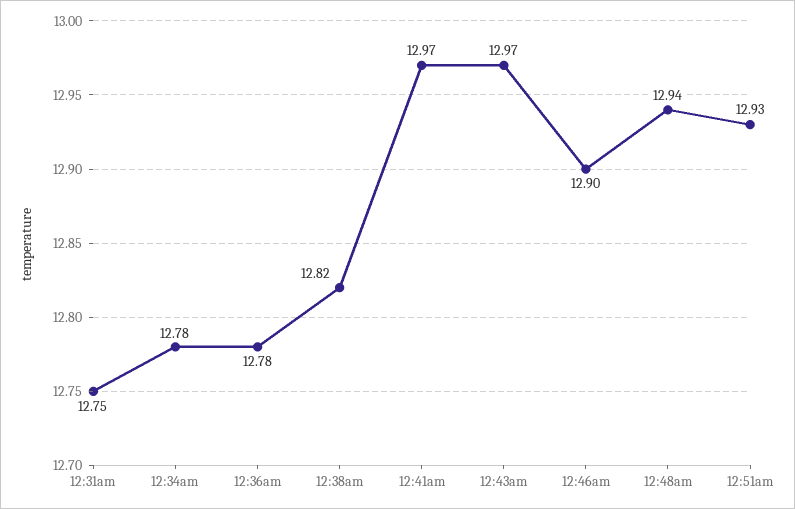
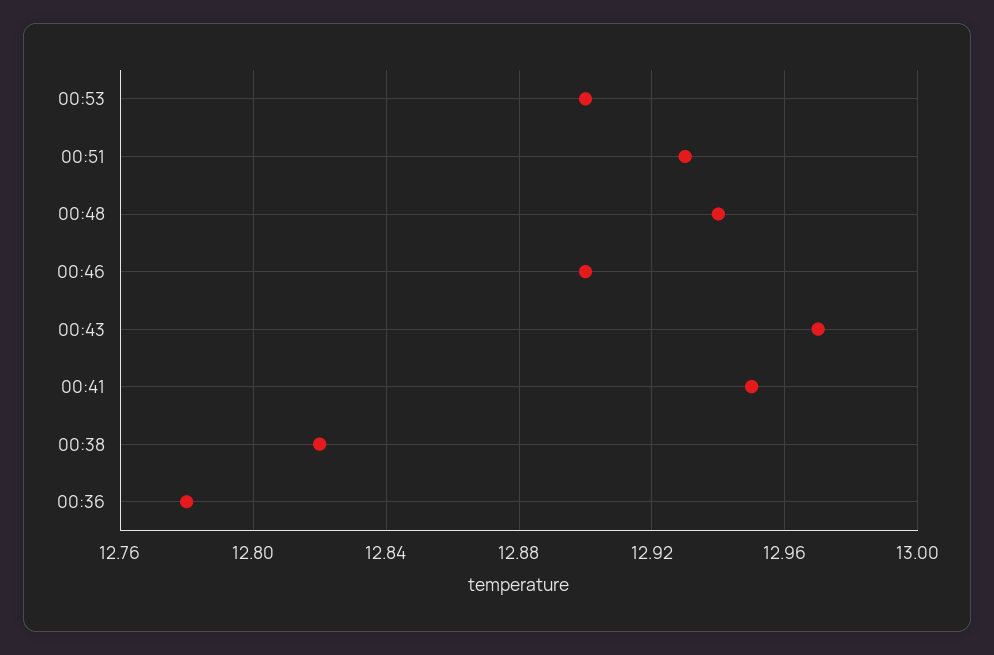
12:31am: 12.75 -> none
12:34am: 12.78 -> none
12:41am: 12.97 -> 12.95
00:53: none -> 12.9

